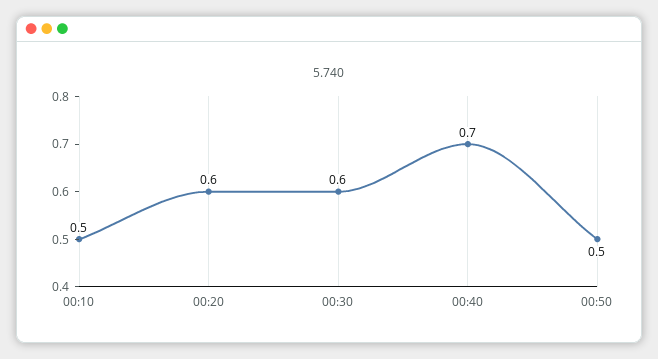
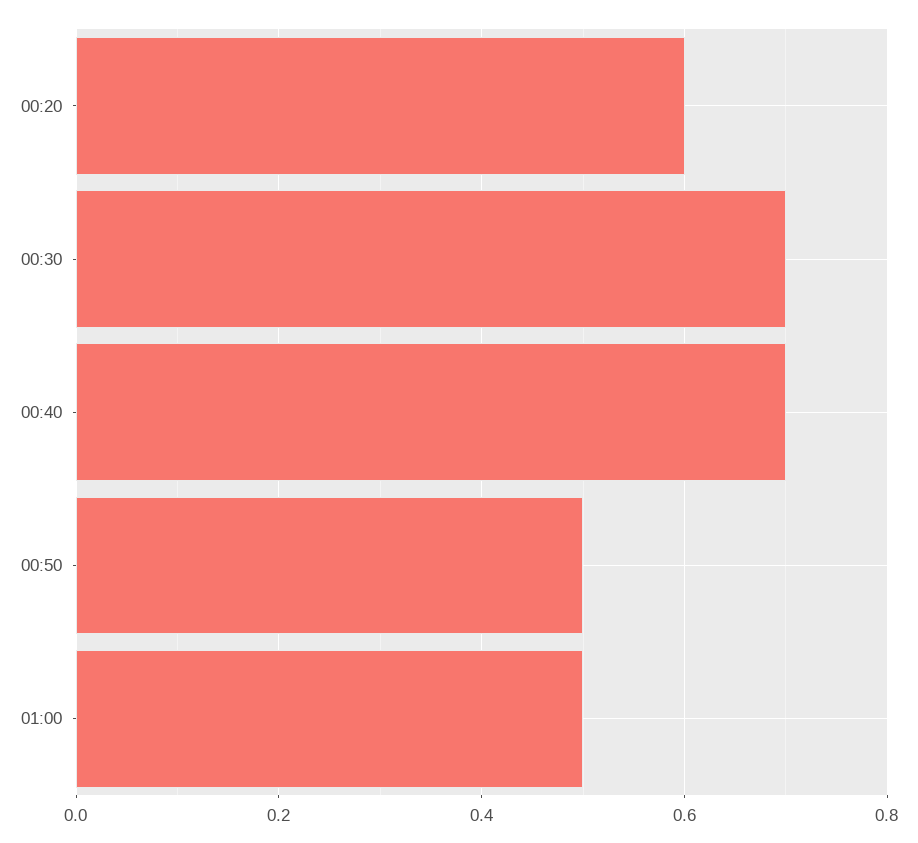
00:10: 0.5 -> none
00:30: 0.6 -> 0.7
01:00: none -> 0.5

